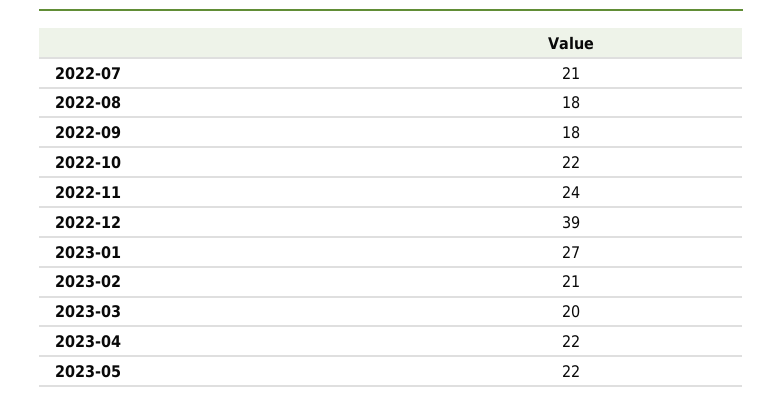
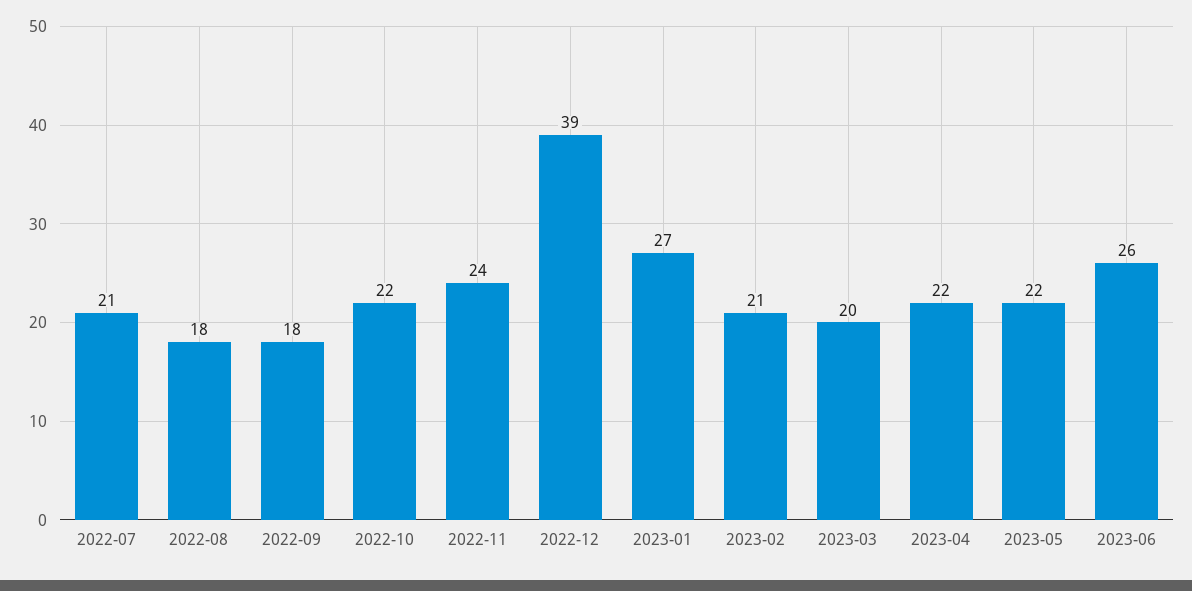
2023-06: none -> 26

